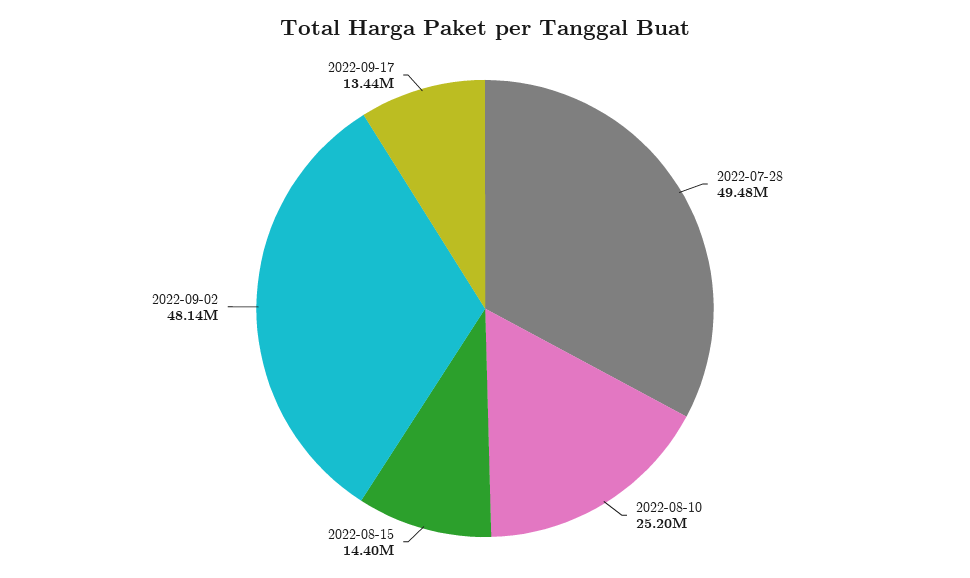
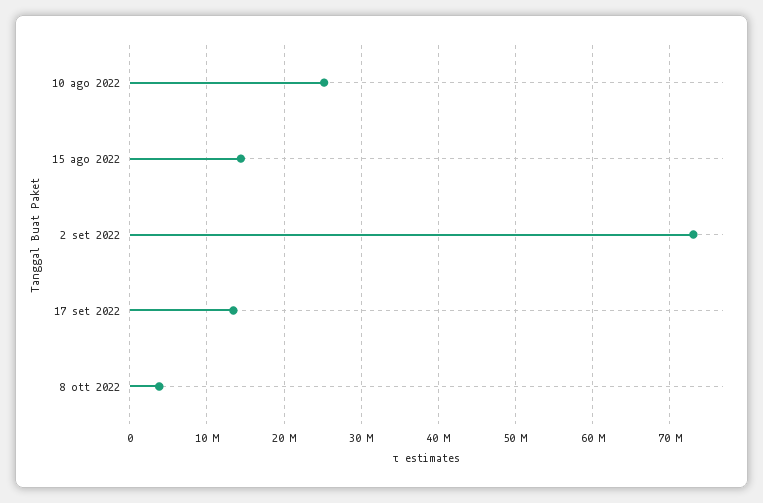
2022-07-28: 49480000 -> none
2022-09-02: 48140000 -> 73000000
8 ott 2022: none -> 4000000

